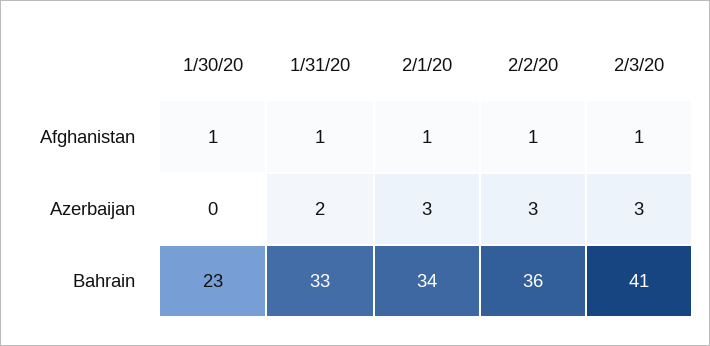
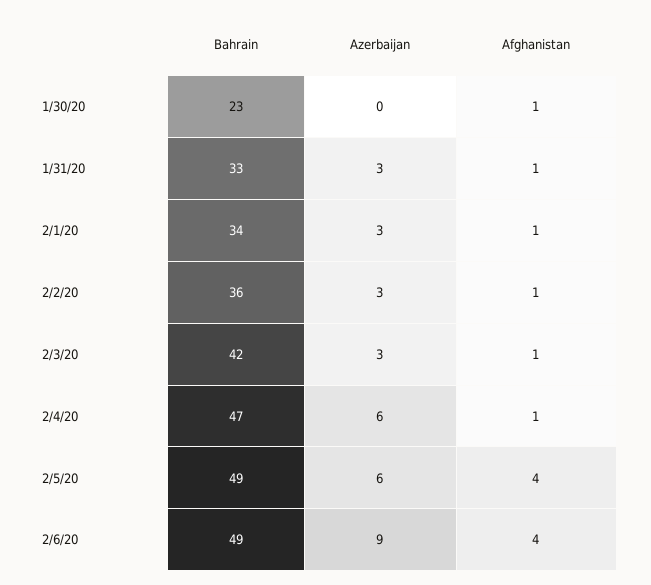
1/31/20, Azerbaijan: 2 -> 3
2/3/20, Bahrain: 41 -> 42
2/4/20, Bahrain: none -> 47
2/4/20, Azerbaijan: none -> 6
2/4/20, Afghanistan: none -> 1
2/5/20, Bahrain: none -> 49
2/5/20, Azerbaijan: none -> 6
2/5/20, Afghanistan: none -> 4
2/6/20, Bahrain: none -> 49
2/6/20, Azerbaijan: none -> 9
2/6/20, Afghanistan: none -> 4

